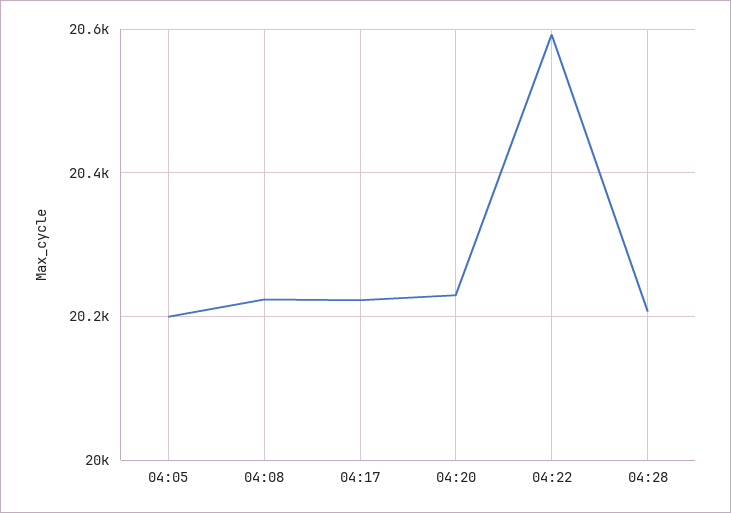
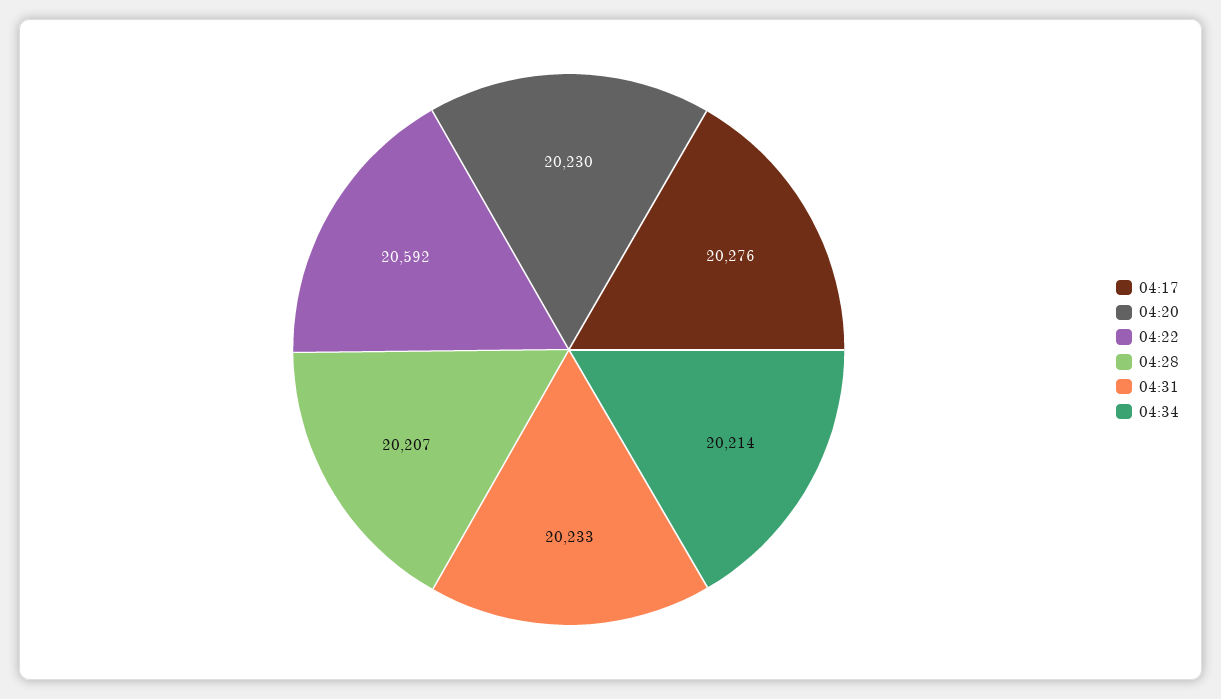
04:05: 20200 -> none
04:08: 20220 -> none
04:17: 20220 -> 20276
04:31: none -> 20233
04:34: none -> 20214

